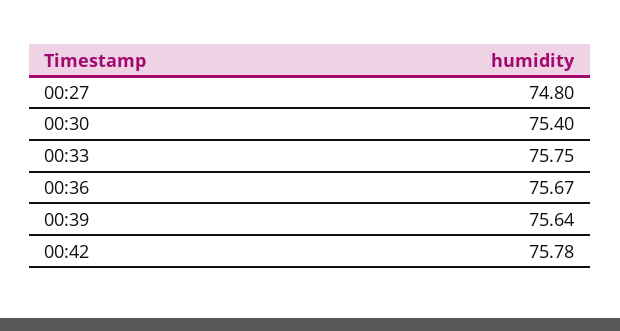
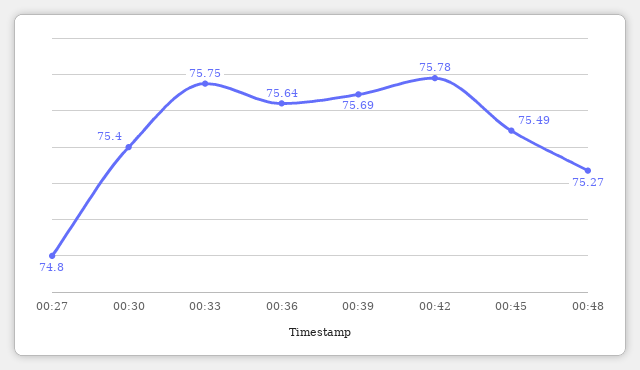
00:36: 75.67 -> 75.64
00:39: 75.64 -> 75.69
00:45: none -> 75.49
00:48: none -> 75.27

